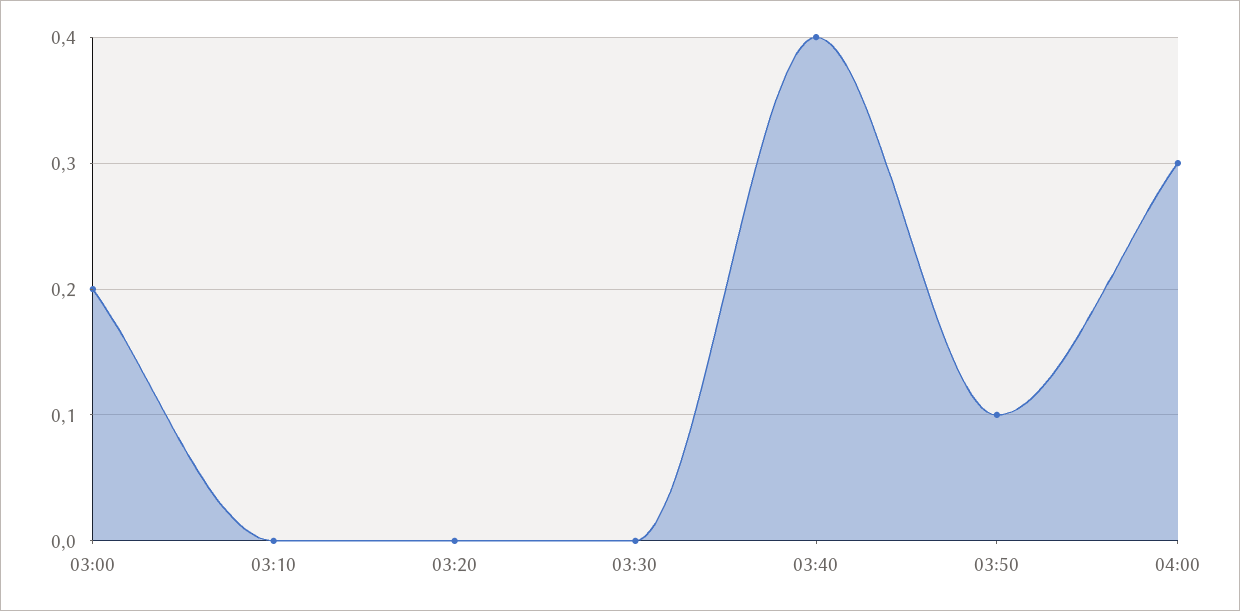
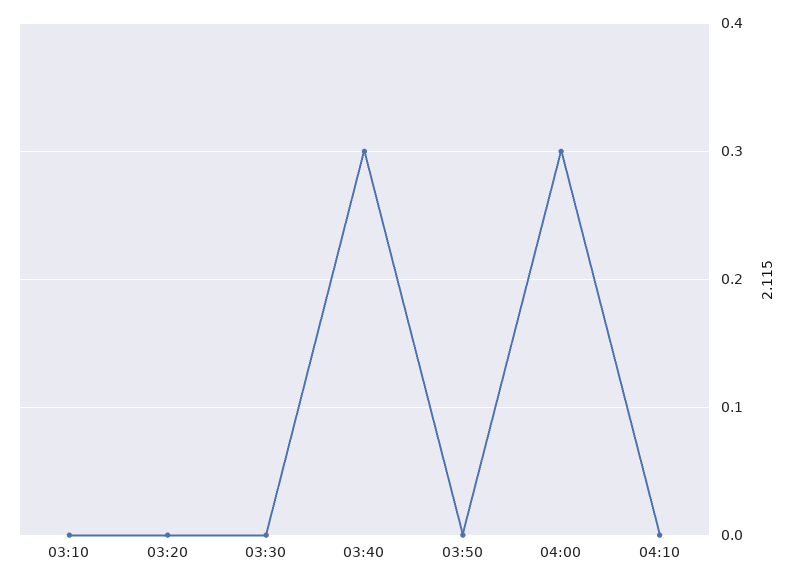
03:00: 0.2 -> none
03:40: 0.4 -> 0.3
03:50: 0.1 -> 0
04:10: none -> 0

